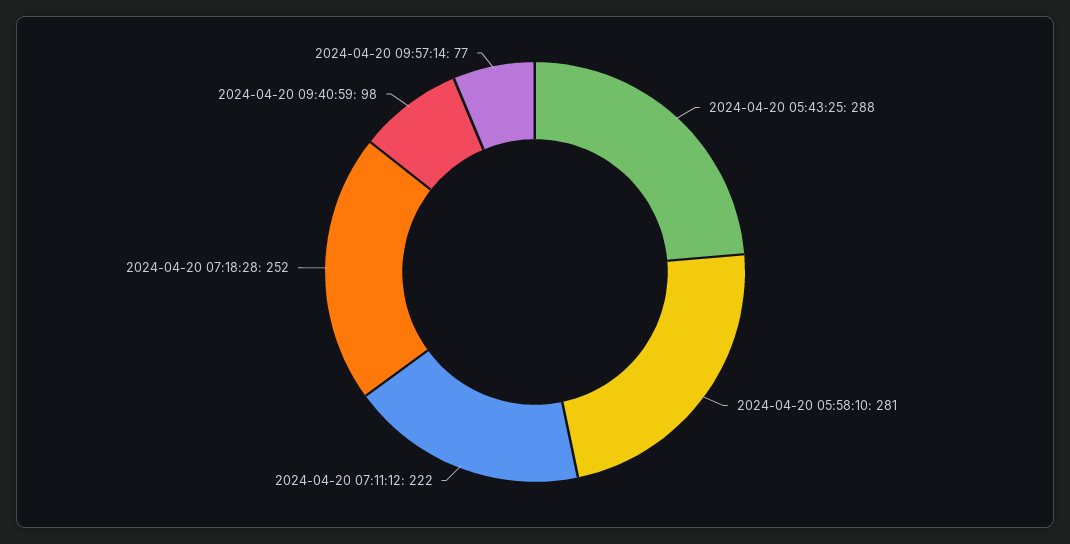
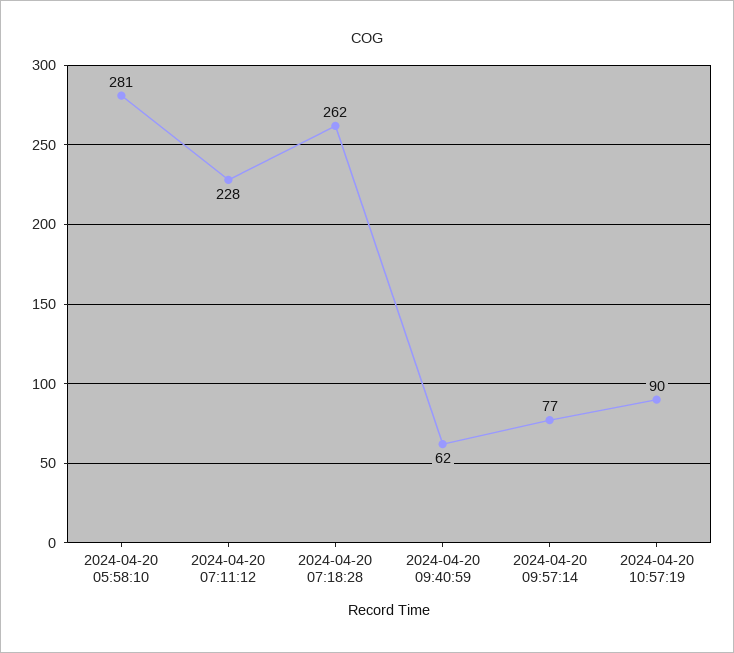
2024-04-20 05:43:25: 288 -> none
2024-04-20 07:11:12: 222 -> 228
2024-04-20 07:18:28: 252 -> 262
2024-04-20 09:40:59: 98 -> 62
2024-04-20 10:57:19: none -> 90

